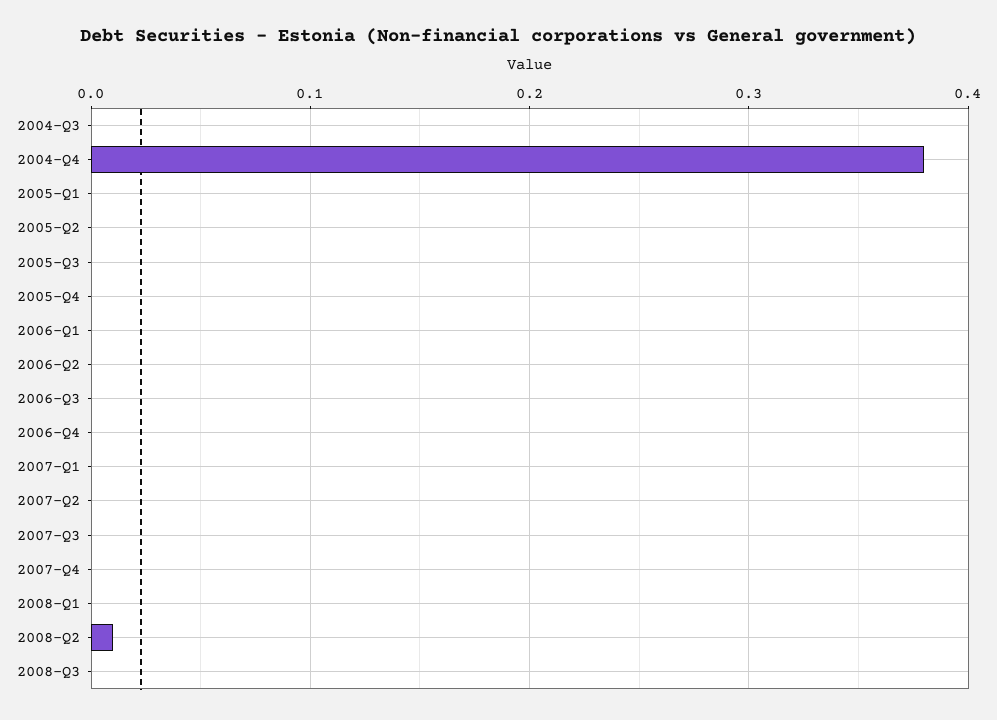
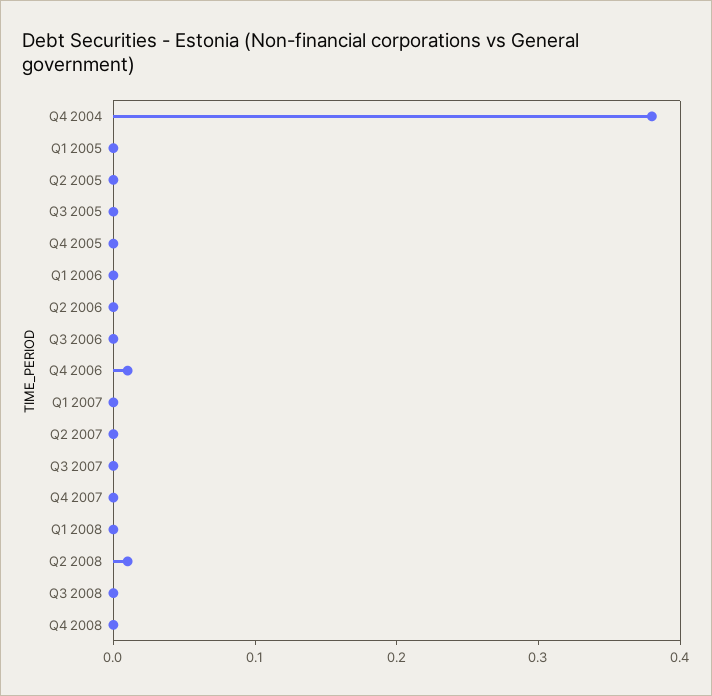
2004-Q3: 0 -> none
2006-Q4: 0 -> 0.01
Q4 2008: none -> 0

